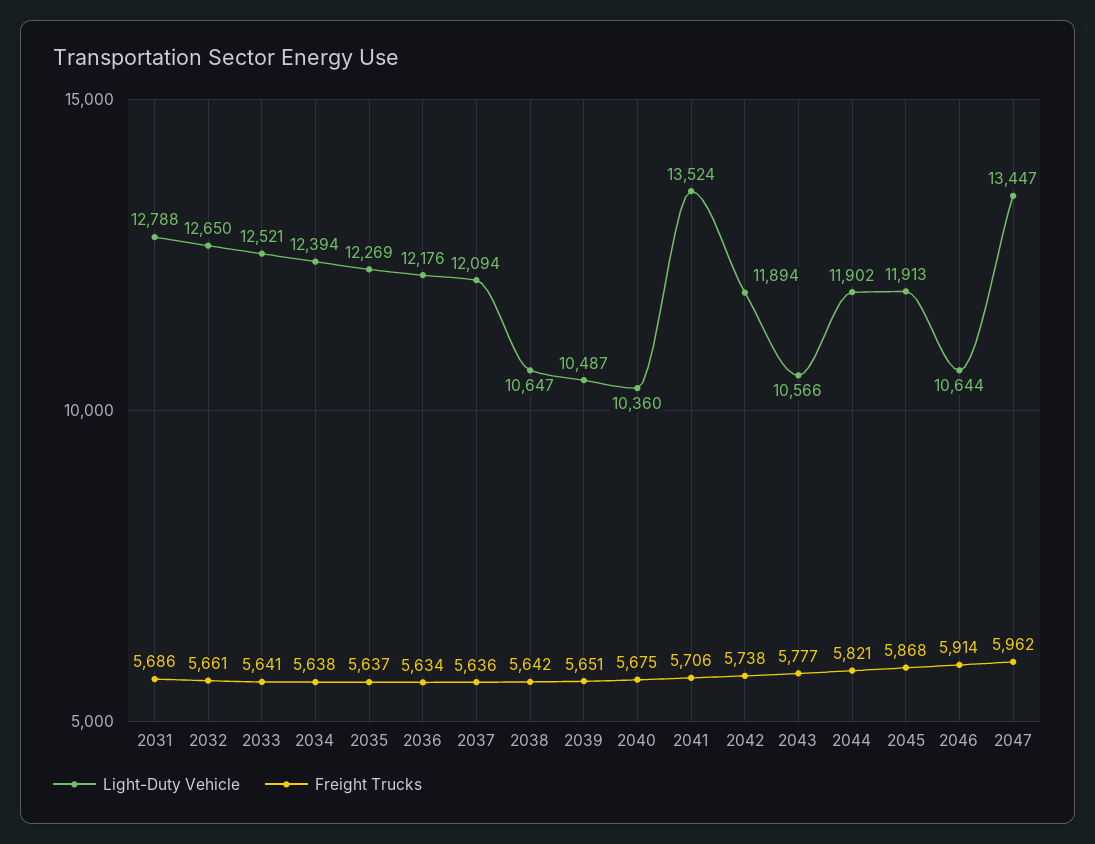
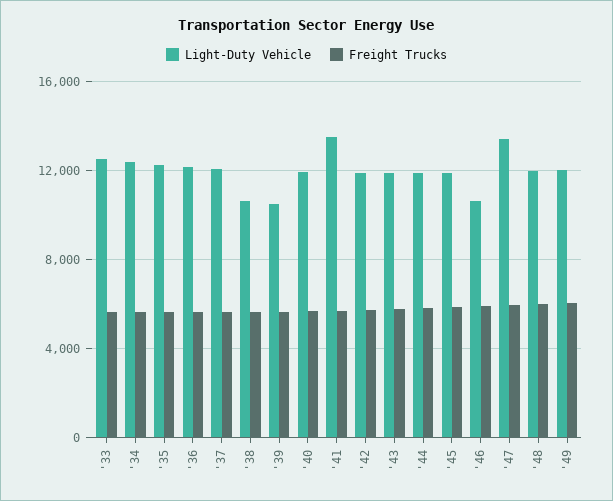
Light-Duty Vehicle, 2031: 12788 -> none
Freight Trucks, 2031: 5686 -> none
Light-Duty Vehicle, 2032: 12650 -> none
Freight Trucks, 2032: 5661 -> none
Light-Duty Vehicle, 2040: 10360 -> 12000
Light-Duty Vehicle, 2043: 10566 -> 12000
Light-Duty Vehicle, '48: none -> 12000
Freight Trucks, '48: none -> 6000
Light-Duty Vehicle, '49: none -> 12000
Freight Trucks, '49: none -> 6000

